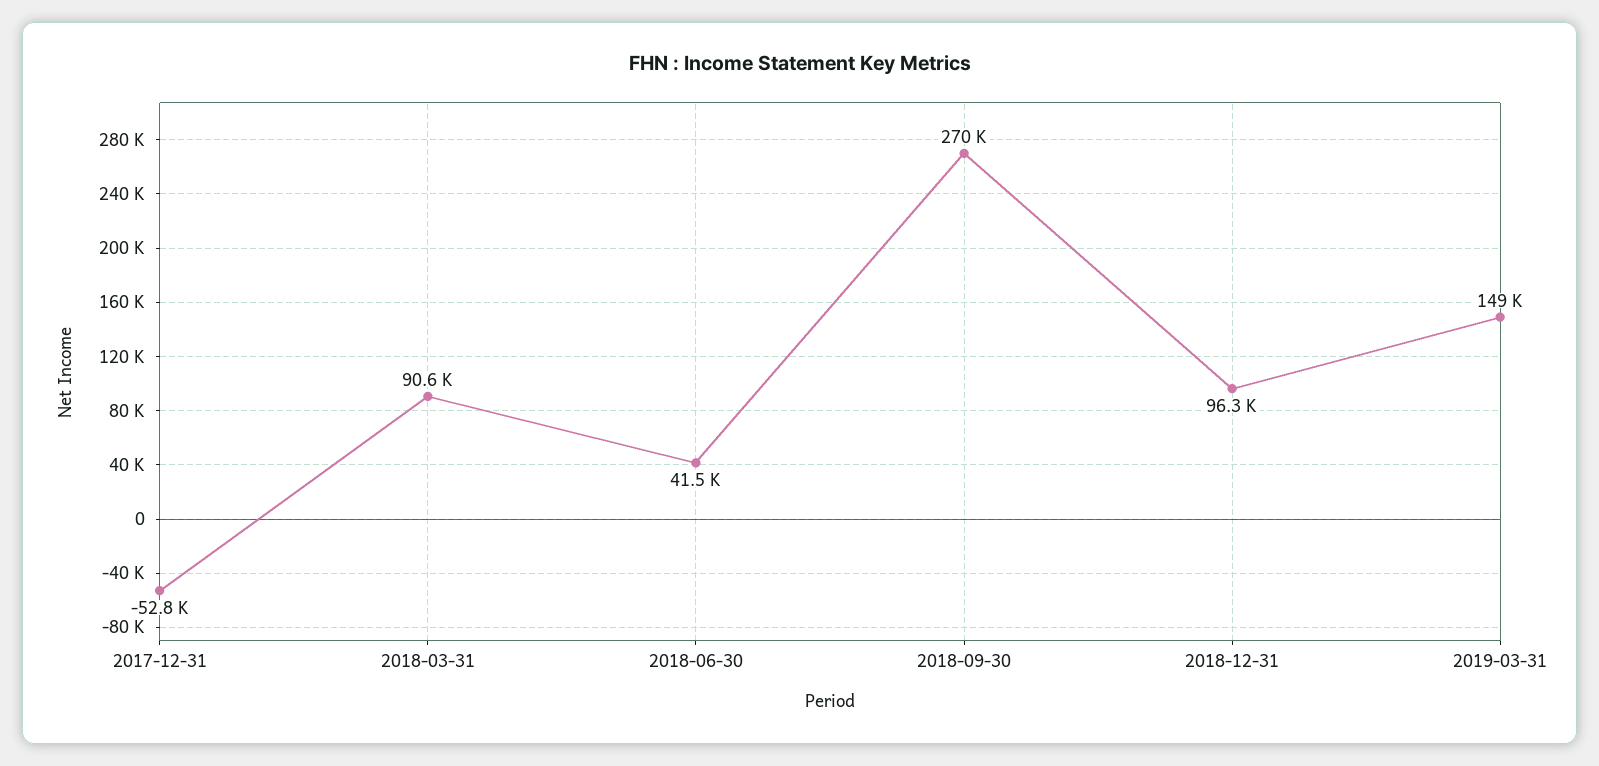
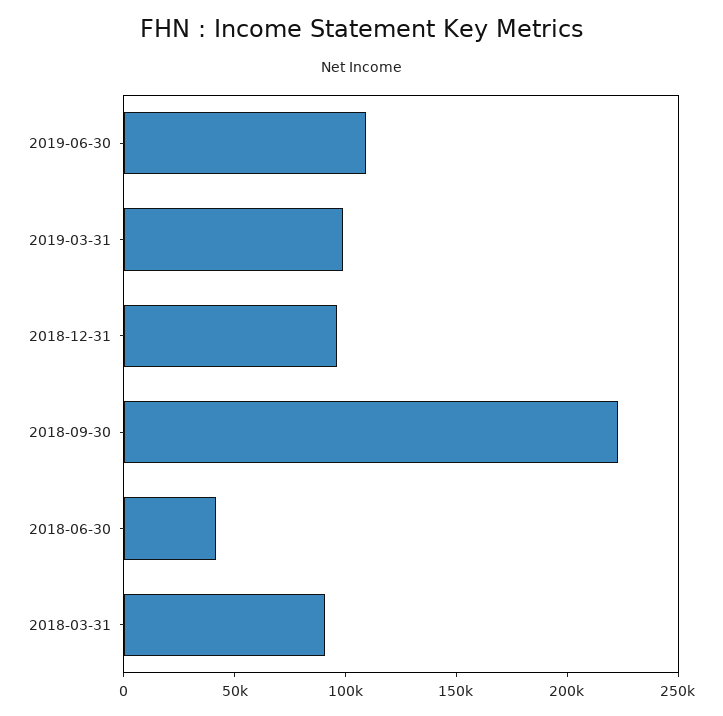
2017-12-31: -52800 -> none
2018-09-30: 270000 -> 220000
2019-03-31: 149000 -> 100000
2019-06-30: none -> 110000

